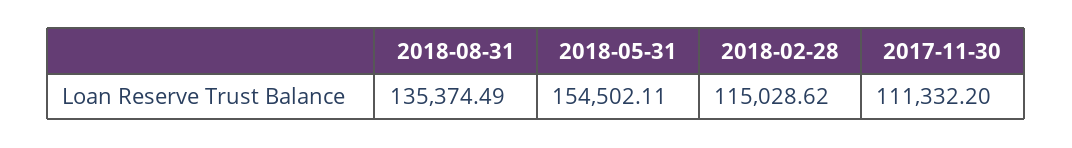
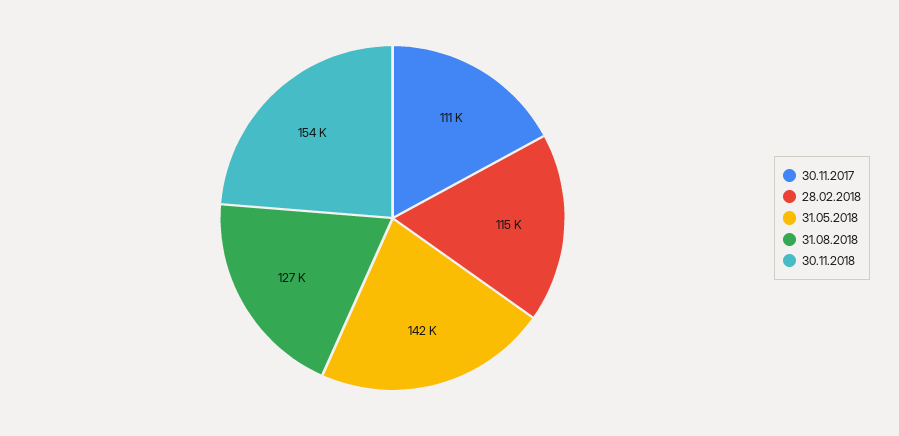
2018-08-31: 135374.49 -> 127000
2018-05-31: 154502.11 -> 142000
30.11.2018: none -> 154000

